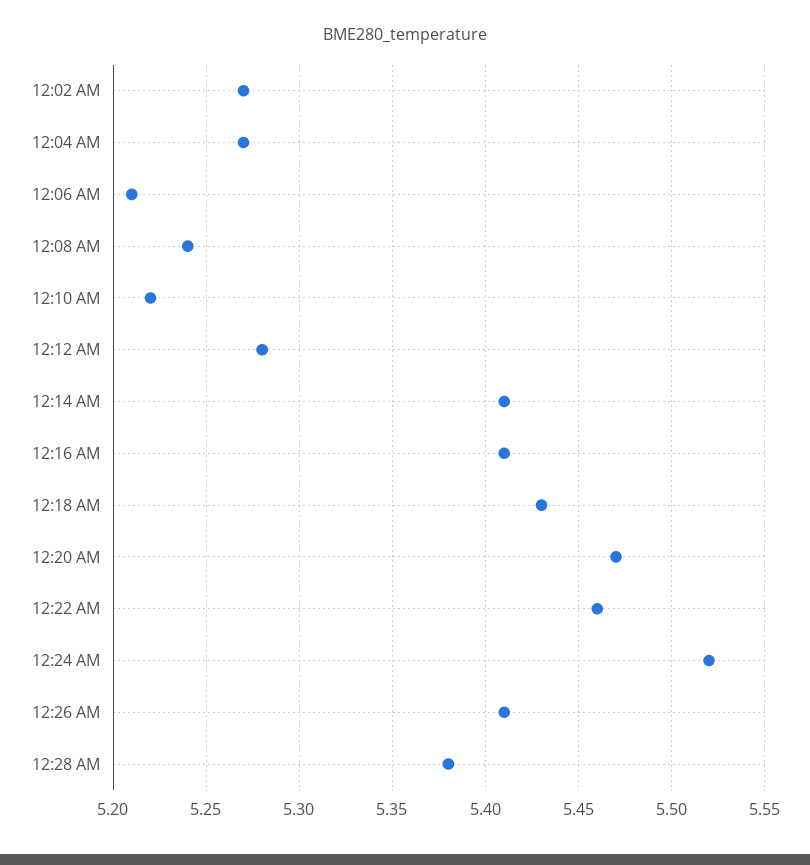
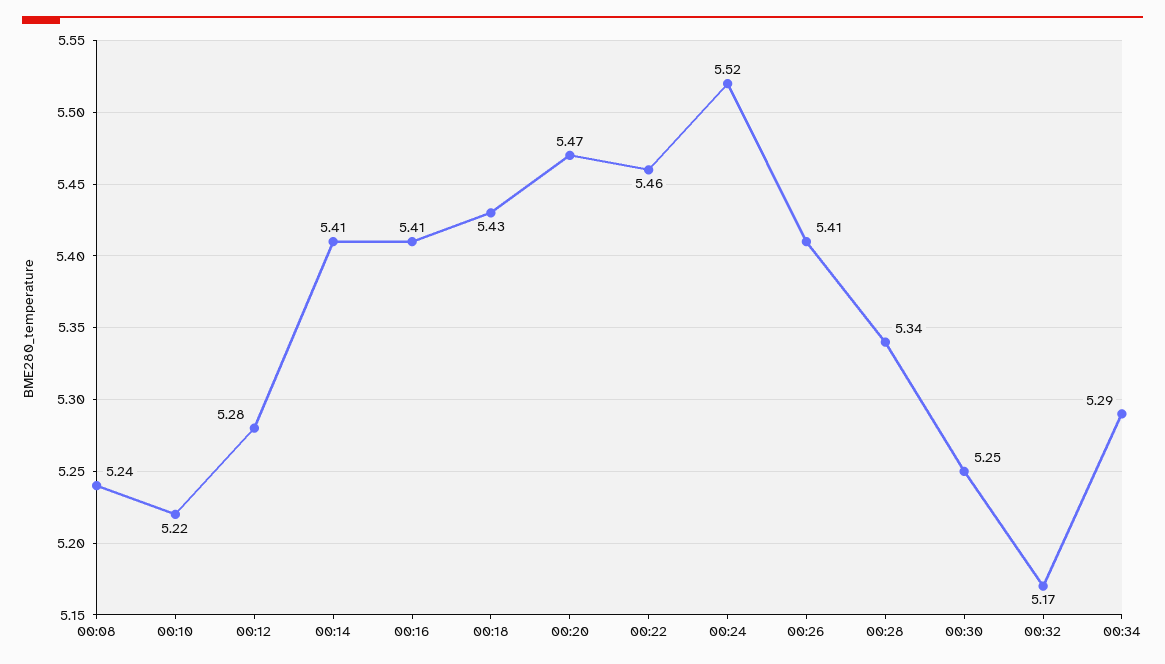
12:02 AM: 5.27 -> none
12:04 AM: 5.27 -> none
12:06 AM: 5.21 -> none
12:28 AM: 5.38 -> 5.34
00:30: none -> 5.25
00:32: none -> 5.17
00:34: none -> 5.29

